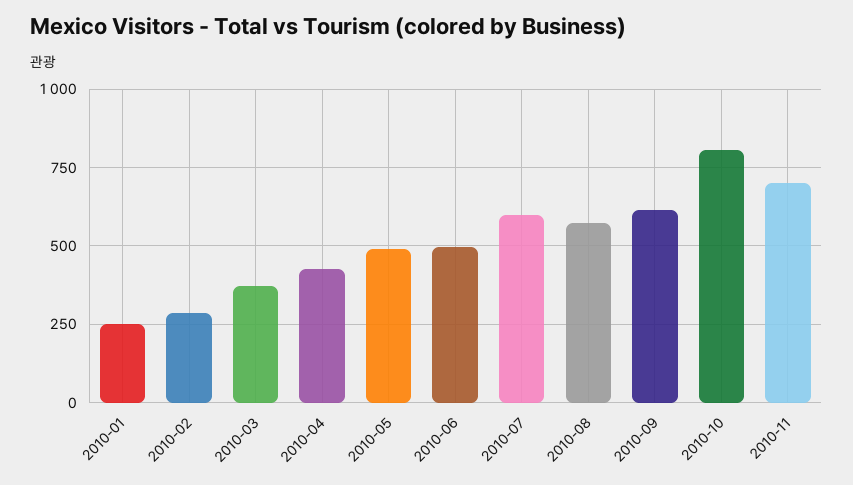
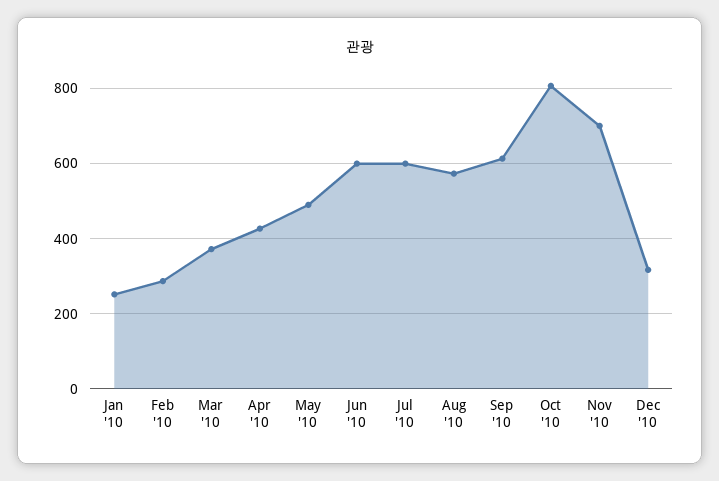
2010-06: 500 -> 600
Dec '10: none -> 320

